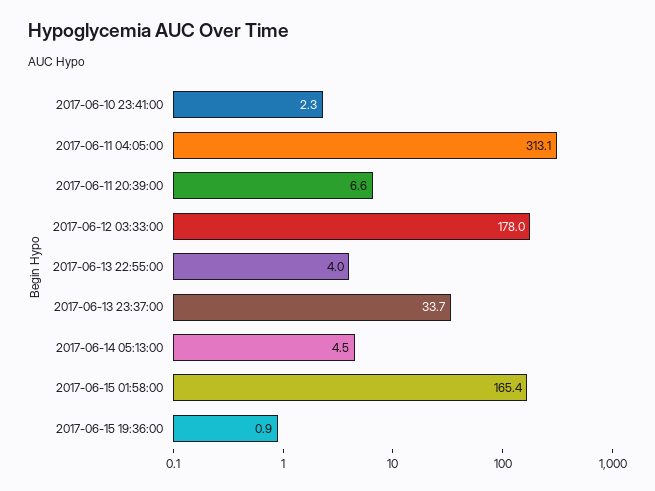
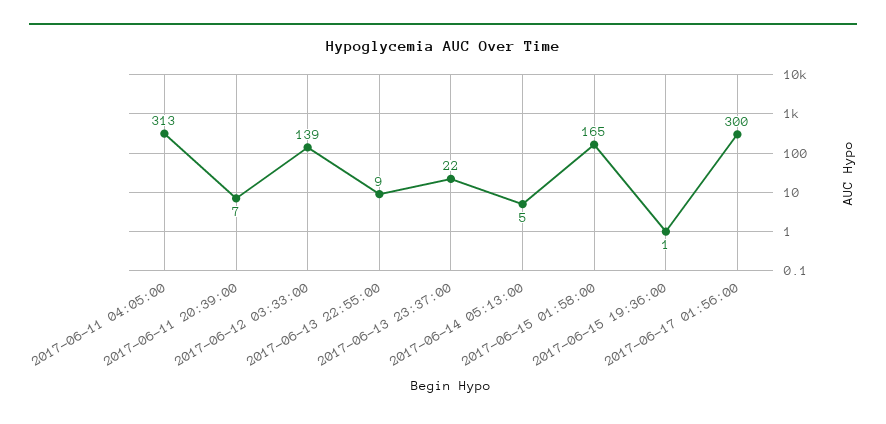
2017-06-10 23:41:00: 2.3 -> none
2017-06-12 03:33:00: 178 -> 139
2017-06-13 22:55:00: 4 -> 9
2017-06-13 23:37:00: 33.7 -> 22
2017-06-17 01:56:00: none -> 300

